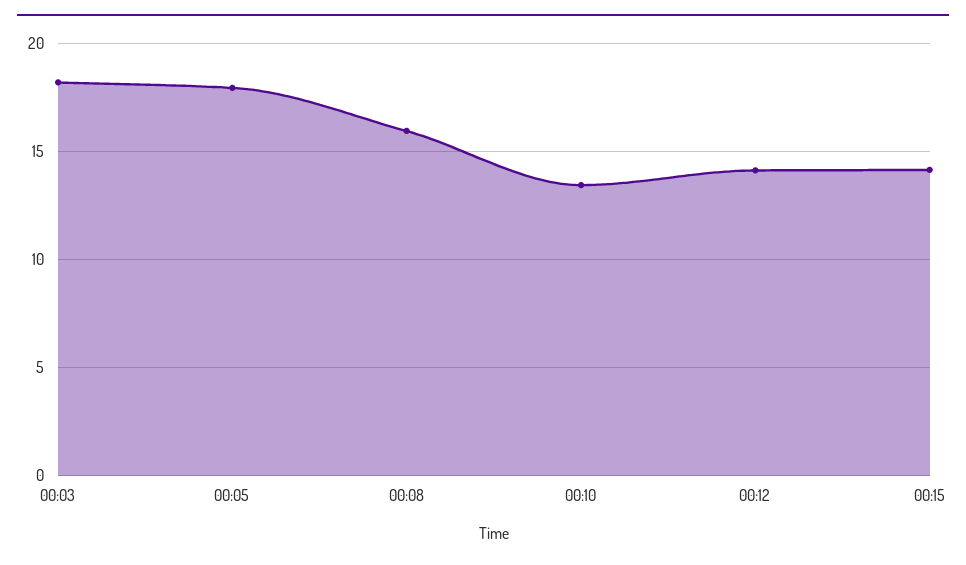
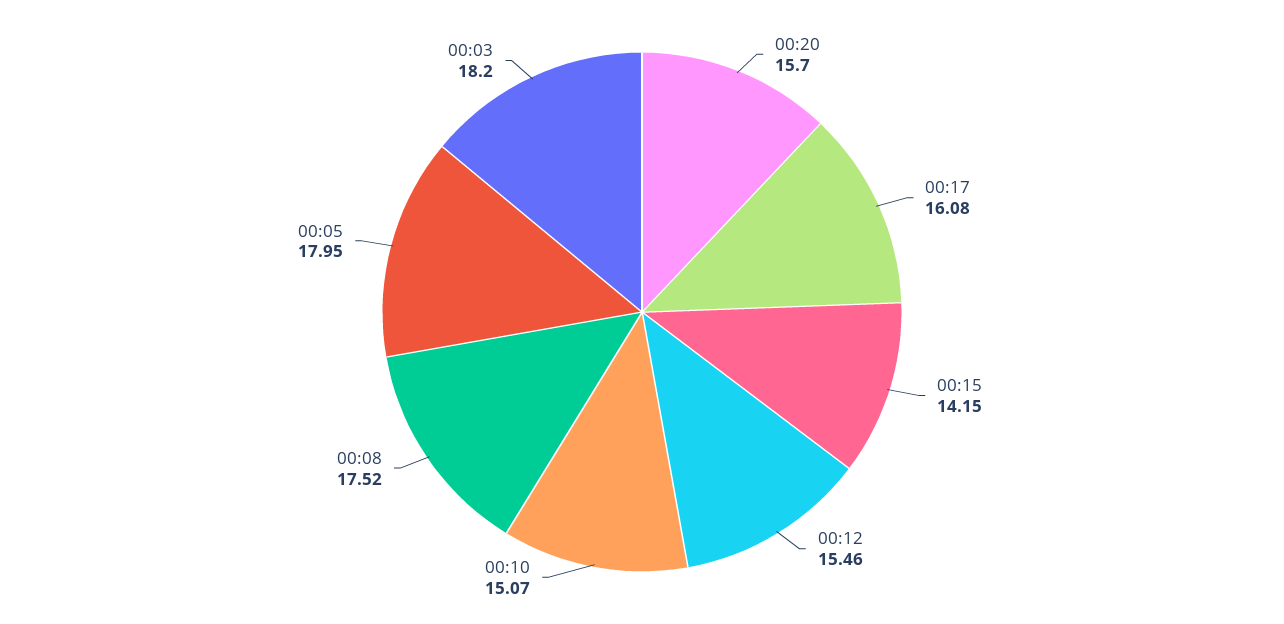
00:08: 16 -> 17.52
00:10: 13.5 -> 15.07
00:12: 14 -> 15.46
00:20: none -> 15.7
00:17: none -> 16.08

